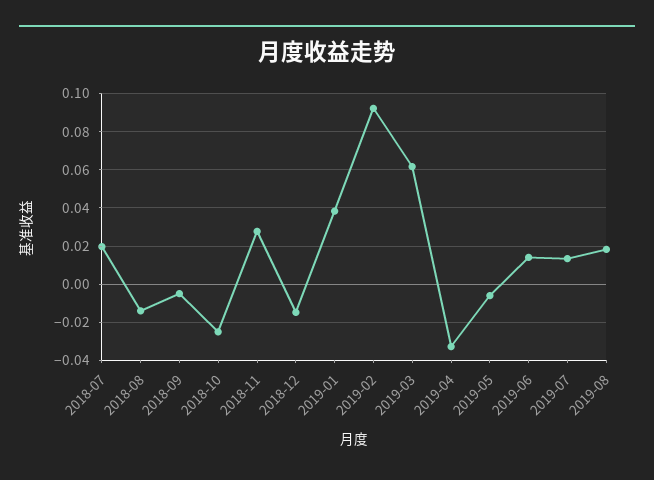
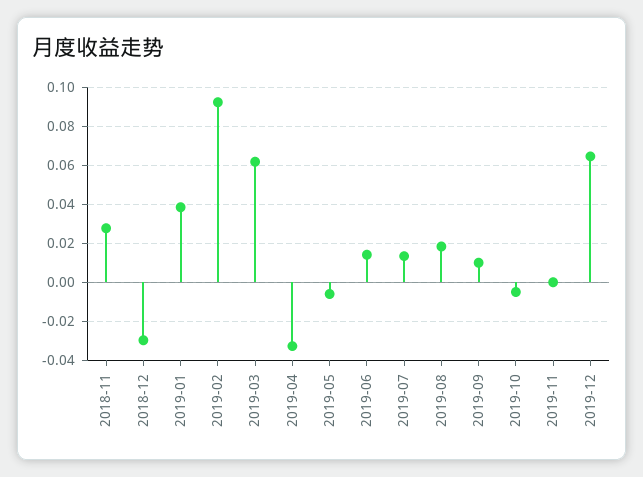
2018-07: 0.02 -> none
2018-08: -0.015 -> none
2018-09: -0.005 -> none
2018-10: -0.025 -> none
2018-12: -0.015 -> -0.03
2019-09: none -> 0.01
2019-10: none -> -0.005
2019-11: none -> 0
2019-12: none -> 0.065

